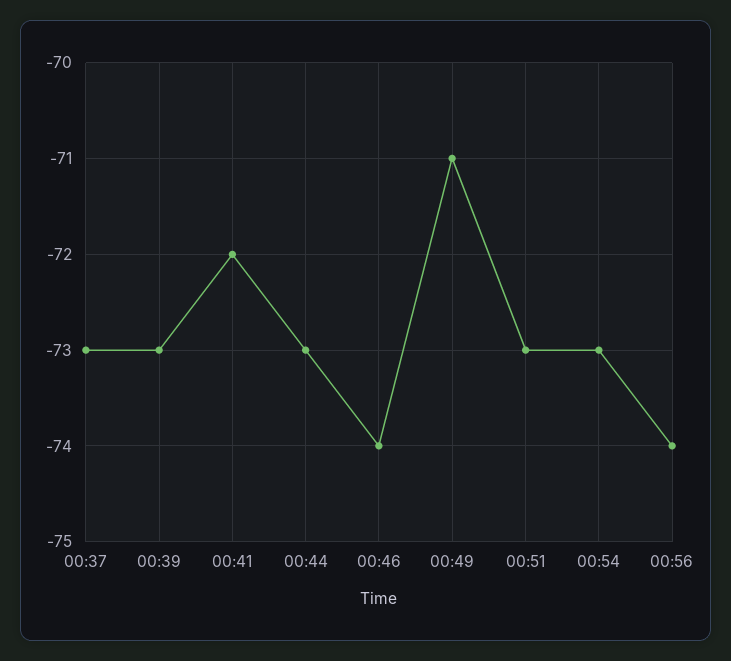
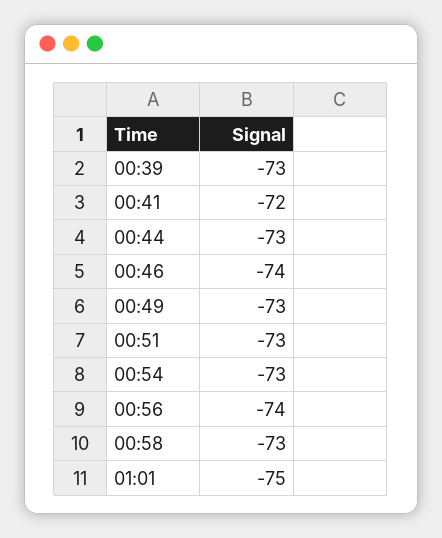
00:37: -73 -> none
00:49: -71 -> -73
00:58: none -> -73
01:01: none -> -75

